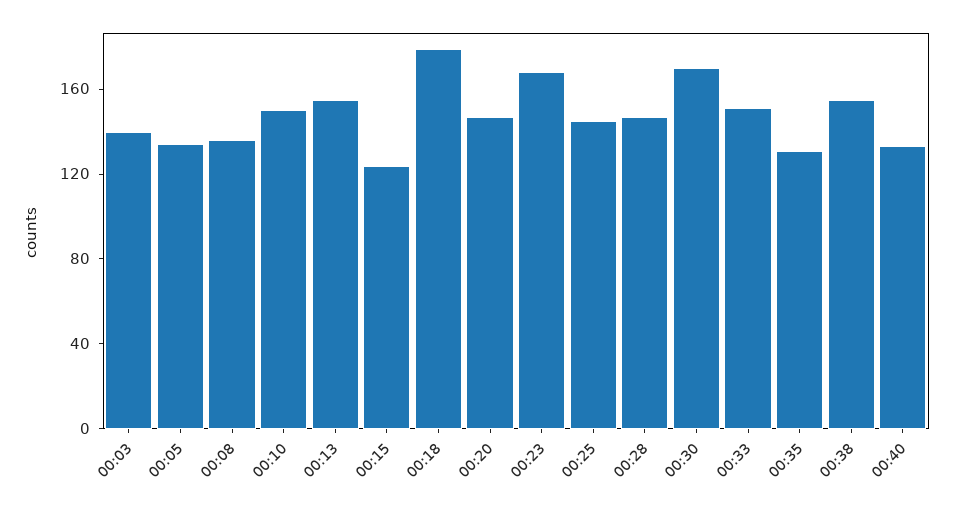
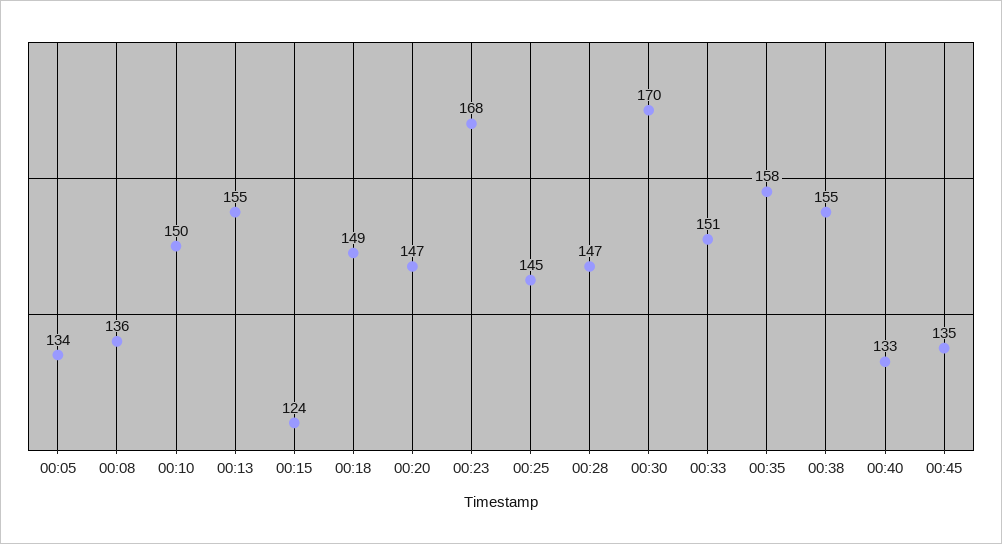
00:03: 140 -> none
00:18: 180 -> 149
00:35: 130 -> 158
00:45: none -> 135

